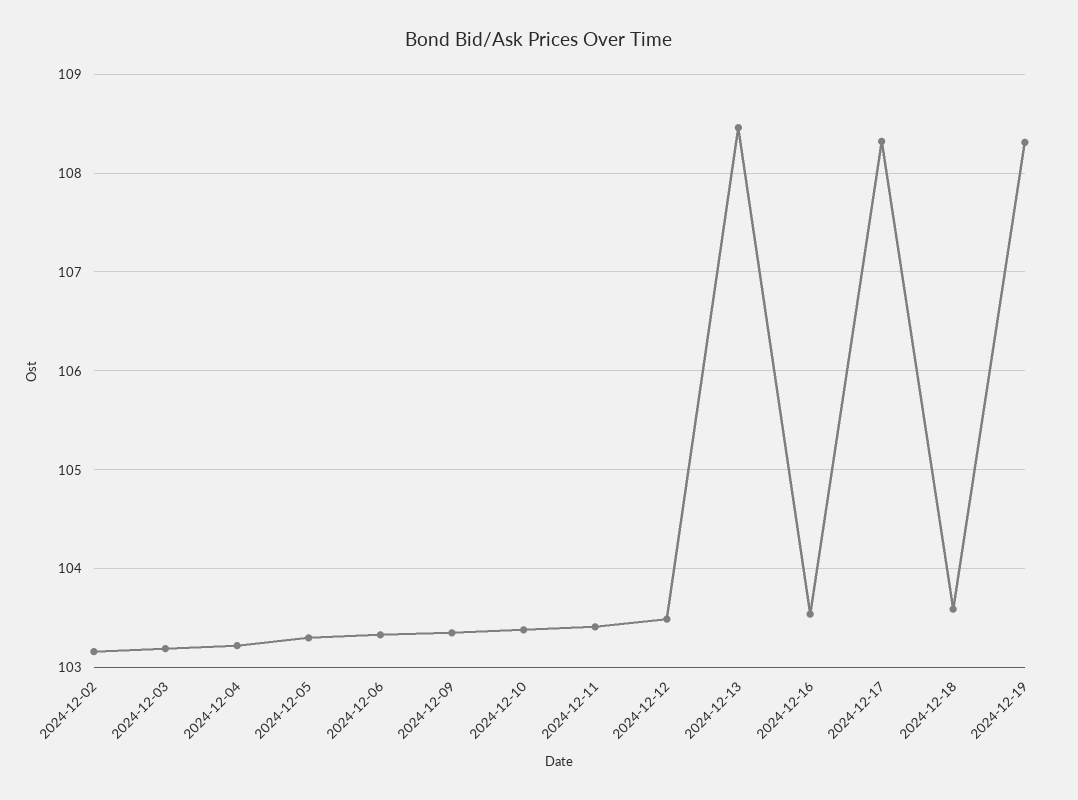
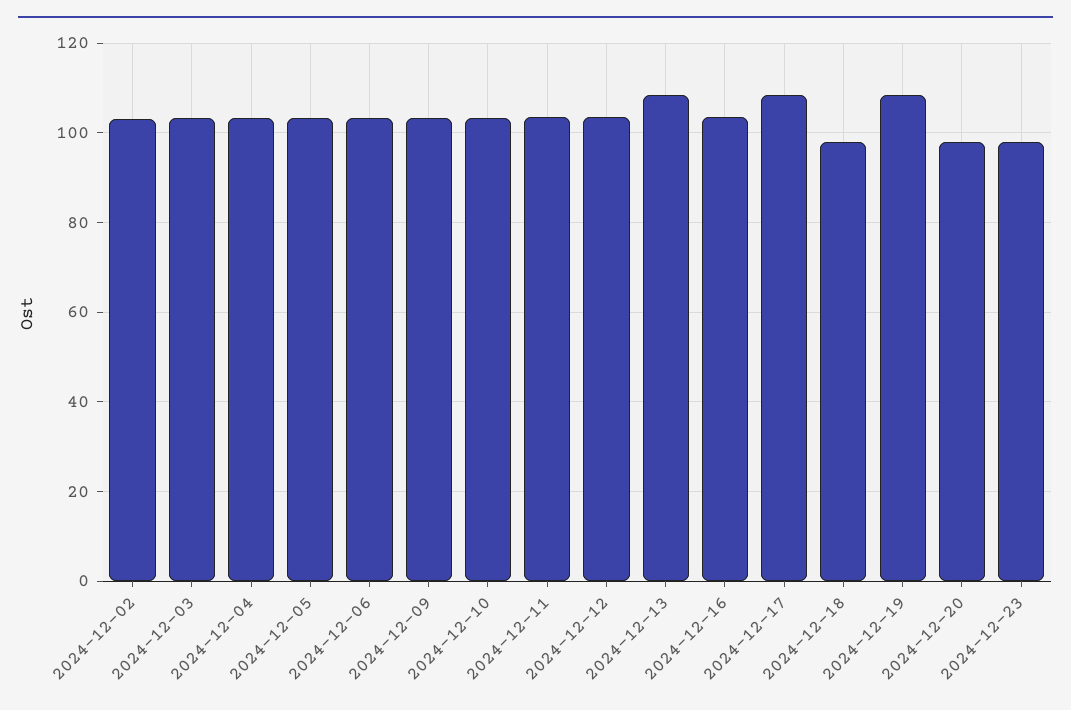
2024-12-18: 103.6 -> 98
2024-12-20: none -> 98
2024-12-23: none -> 98

